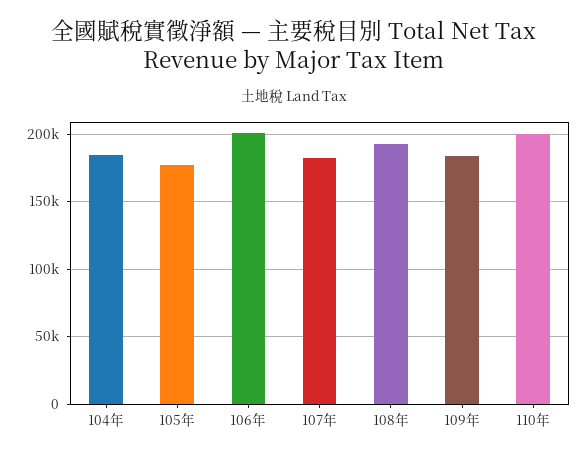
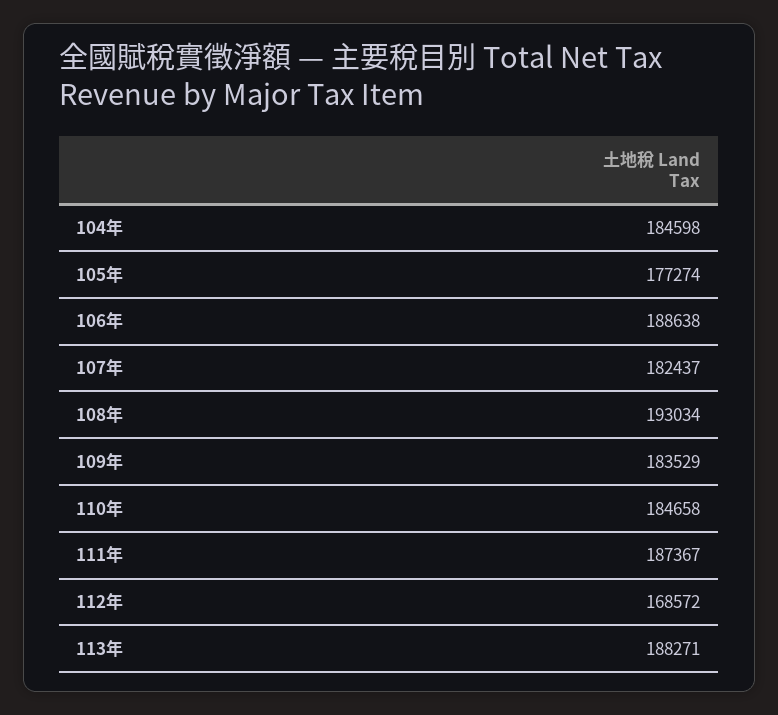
106年: 200000 -> 188638
110年: 200000 -> 184658
111年: none -> 187367
112年: none -> 168572
113年: none -> 188271

